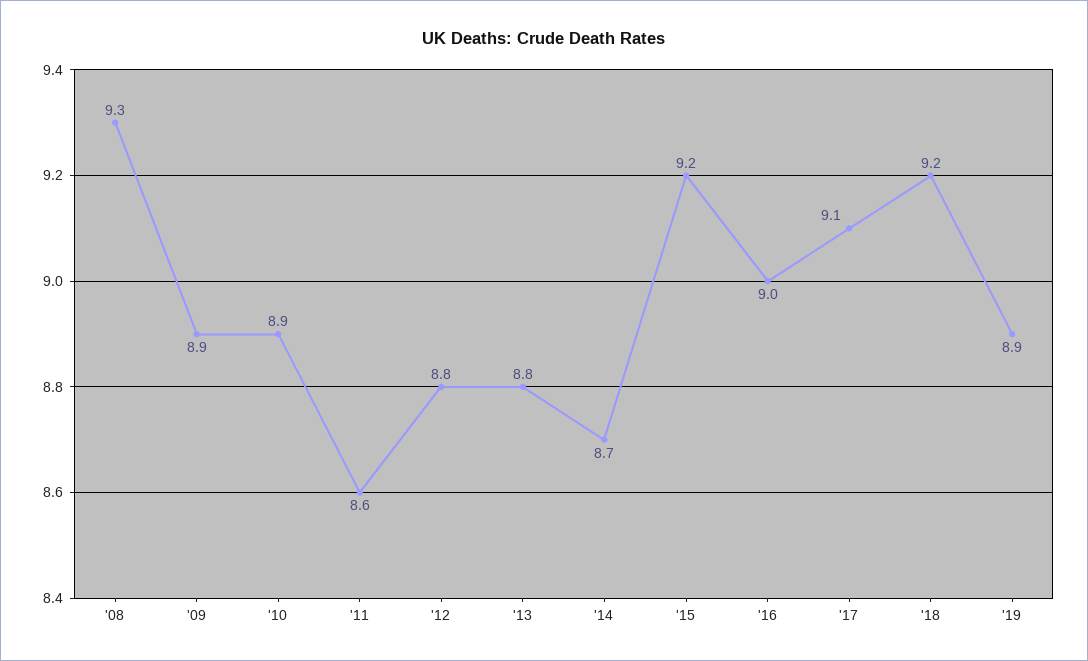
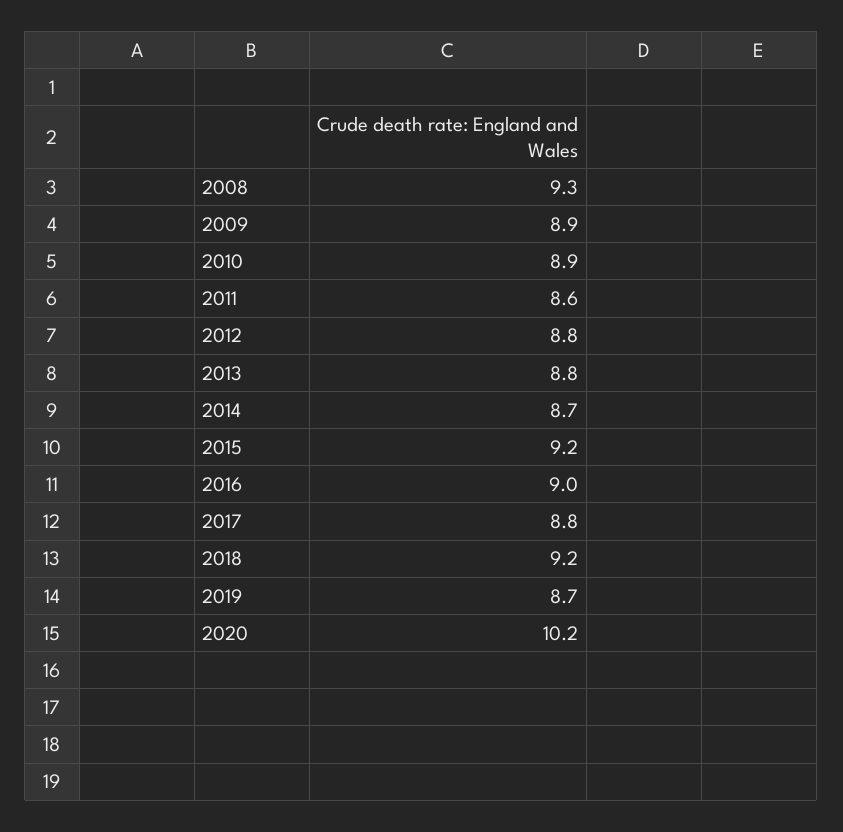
'17: 9.1 -> 8.8
'19: 8.9 -> 8.7
2020: none -> 10.2

